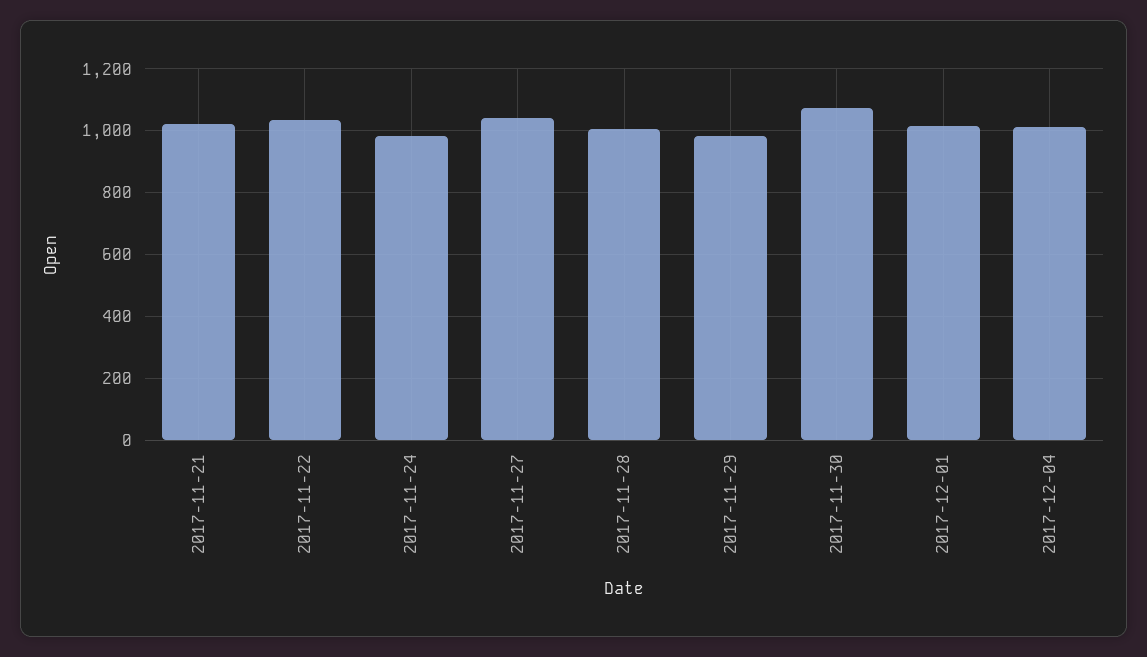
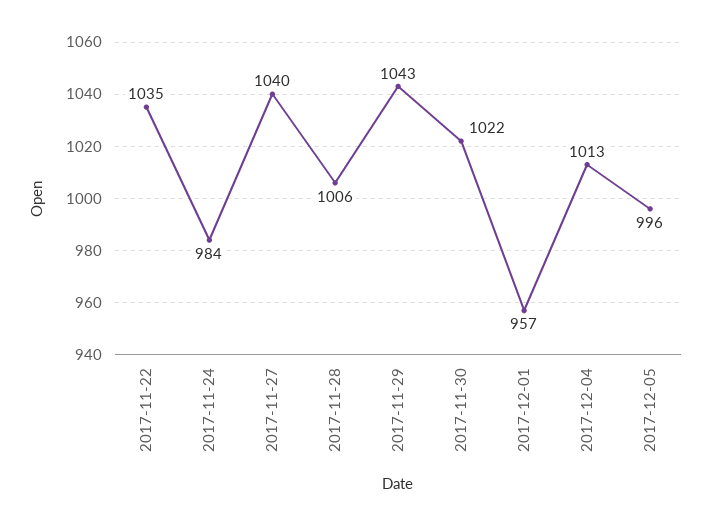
2017-11-21: 1020 -> none
2017-11-29: 980 -> 1043
2017-11-30: 1080 -> 1022
2017-12-01: 1020 -> 957
2017-12-05: none -> 996

